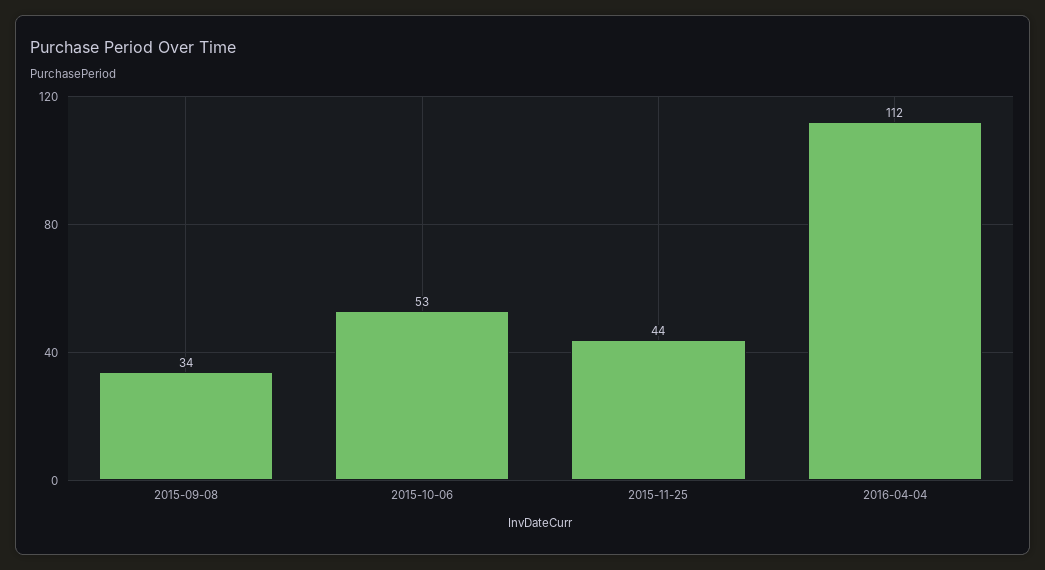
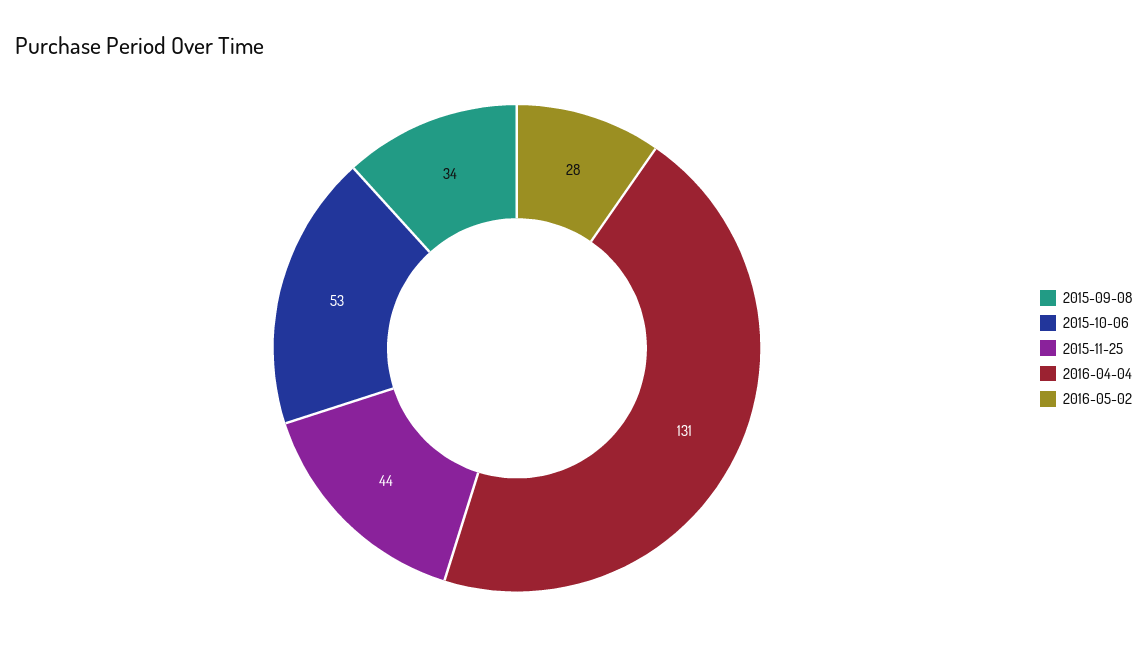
2016-04-04: 112 -> 131
2016-05-02: none -> 28

